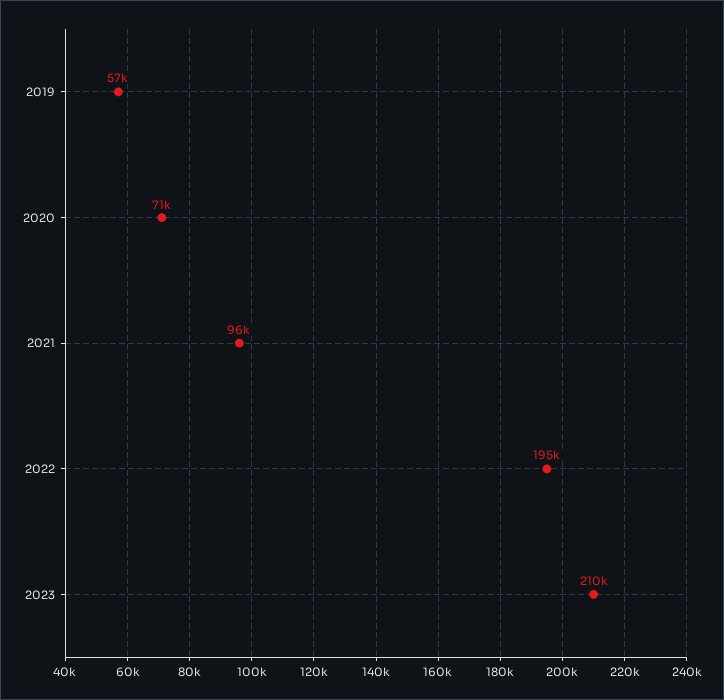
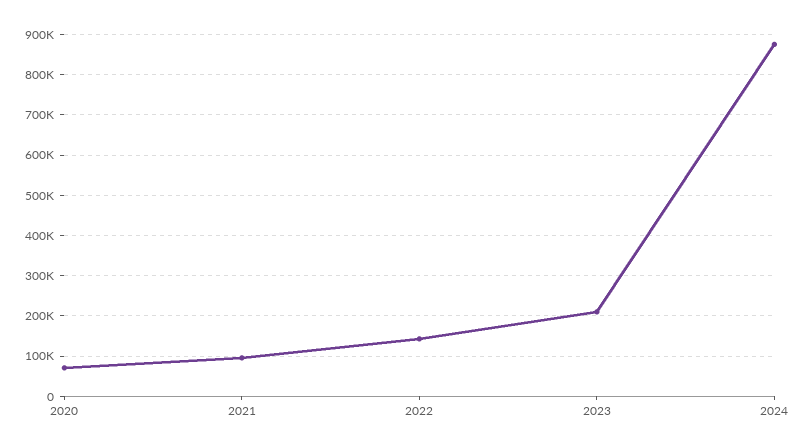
2019: 57000 -> none
2022: 195000 -> 140000
2024: none -> 880000

